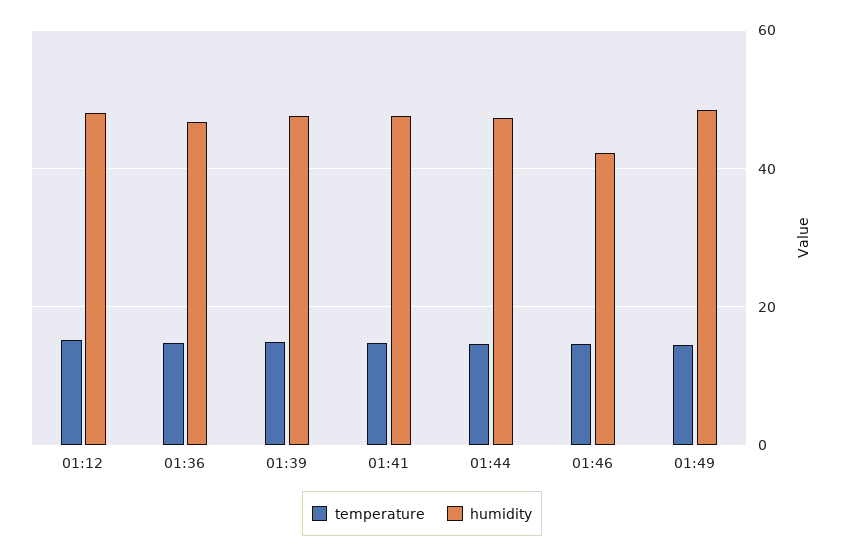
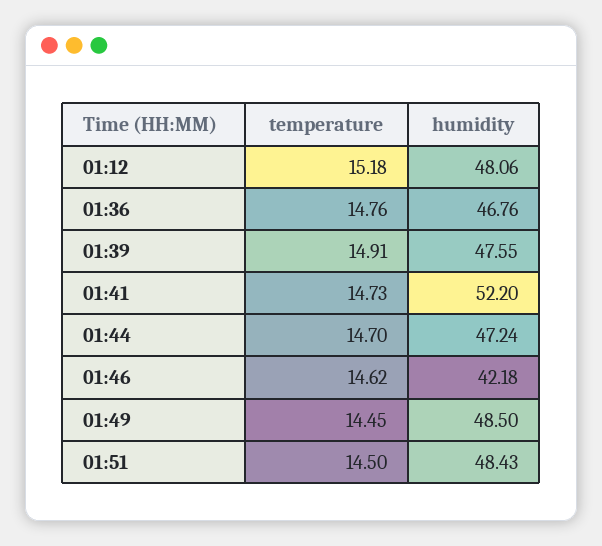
humidity, 01:41: 48 -> 52.2
temperature, 01:51: none -> 14.5
humidity, 01:51: none -> 48.43

